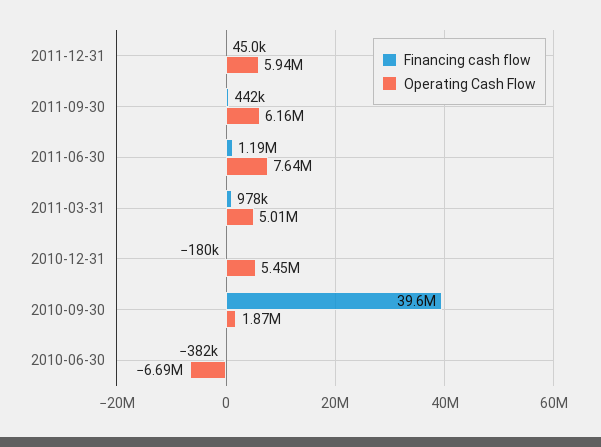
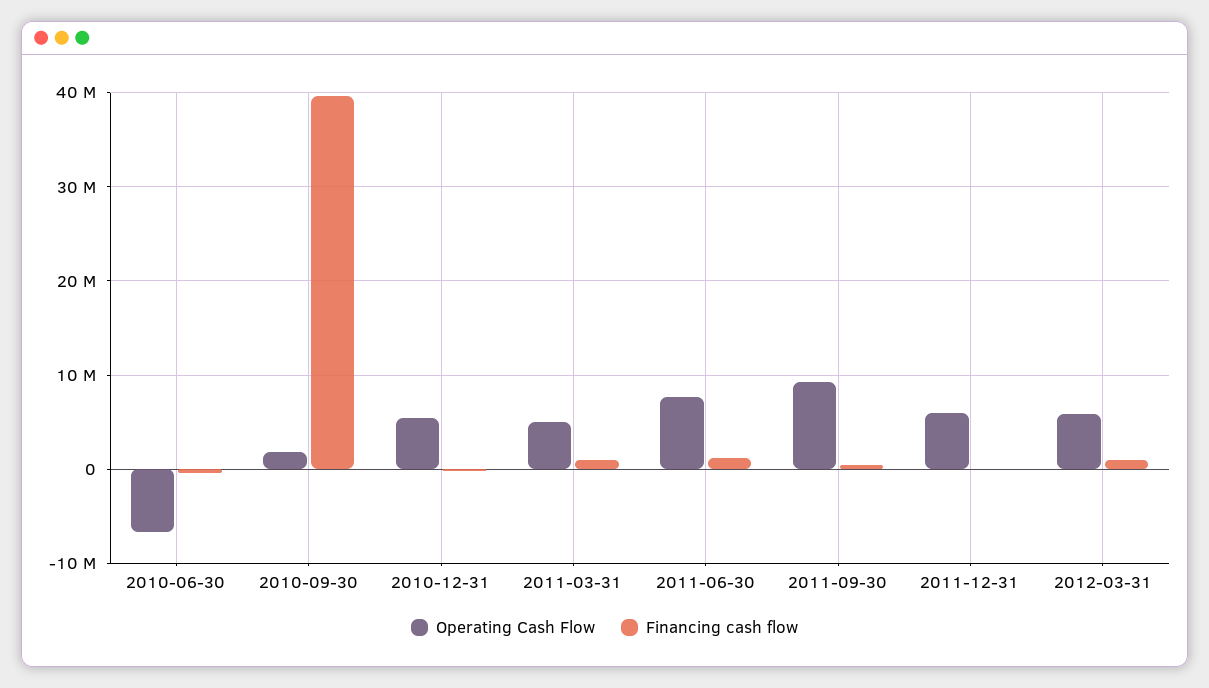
Operating Cash Flow, 2011-09-30: 6160000 -> 9000000
Operating Cash Flow, 2012-03-31: none -> 6000000
Financing cash flow, 2012-03-31: none -> 1000000

